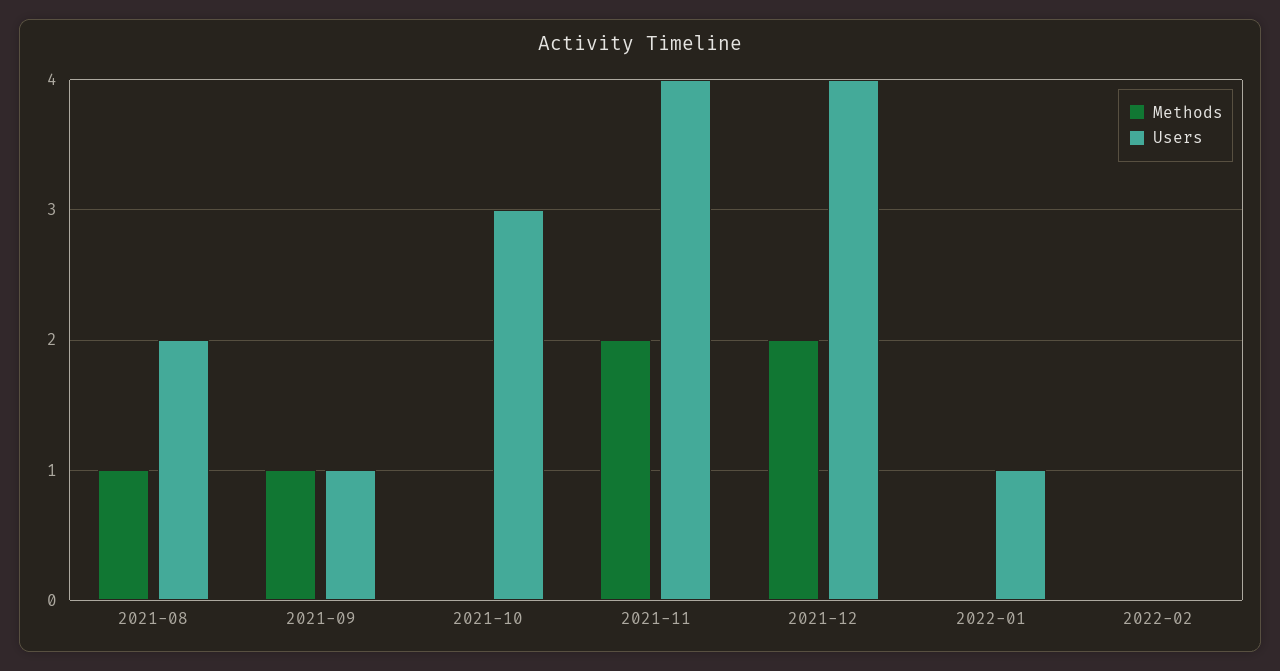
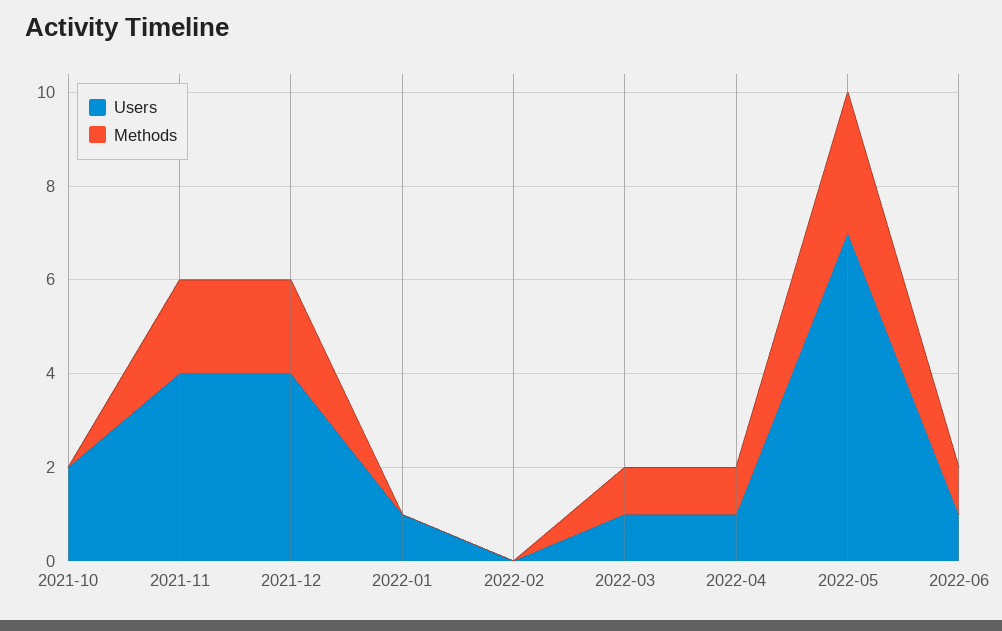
Methods, 2021-08: 1 -> none
Users, 2021-08: 2 -> none
Methods, 2021-09: 1 -> none
Users, 2021-09: 1 -> none
Users, 2021-10: 3 -> 2
Users, 2022-03: none -> 1
Methods, 2022-03: none -> 1
Users, 2022-04: none -> 1
Methods, 2022-04: none -> 1
Users, 2022-05: none -> 7
Methods, 2022-05: none -> 3
Users, 2022-06: none -> 1
Methods, 2022-06: none -> 1

